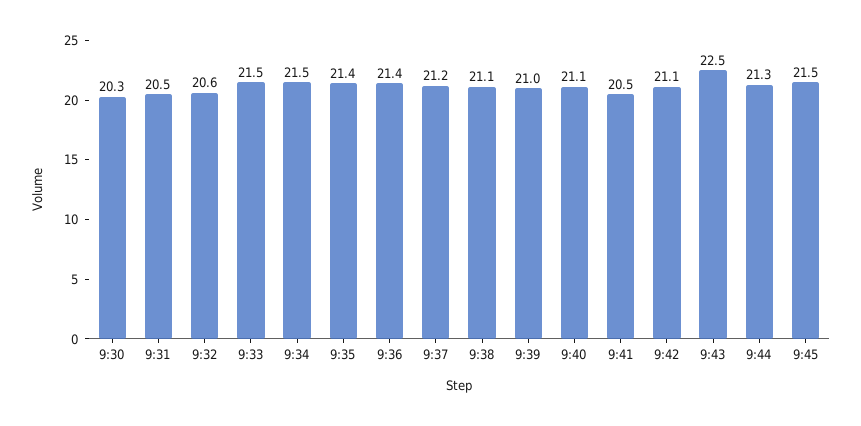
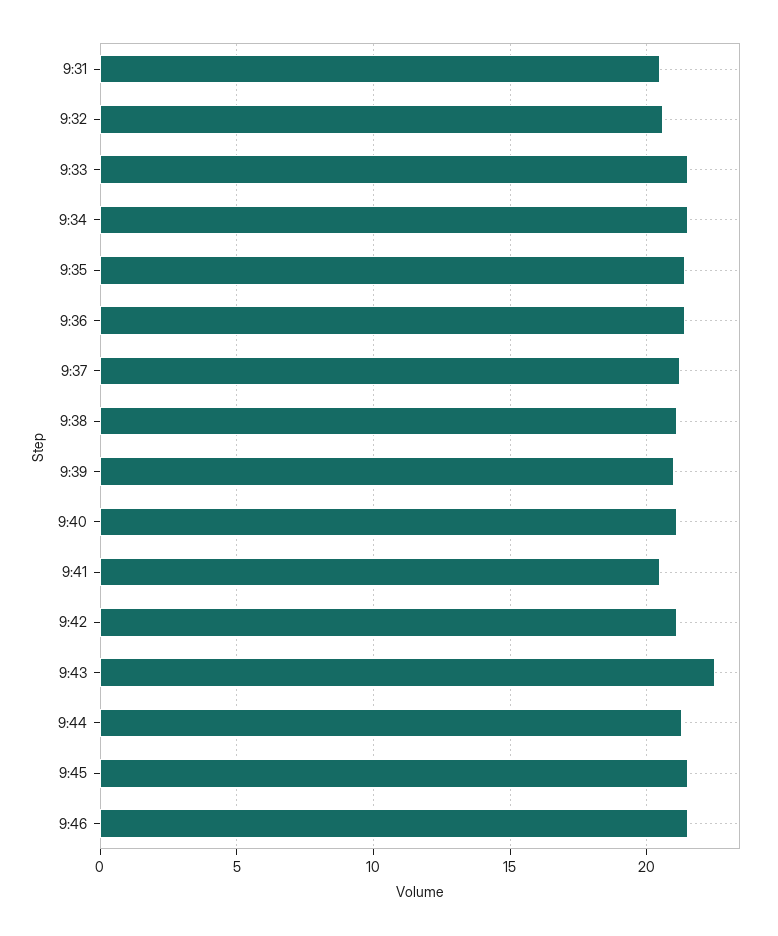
9:30: 20.3 -> none
9:46: none -> 21.5

